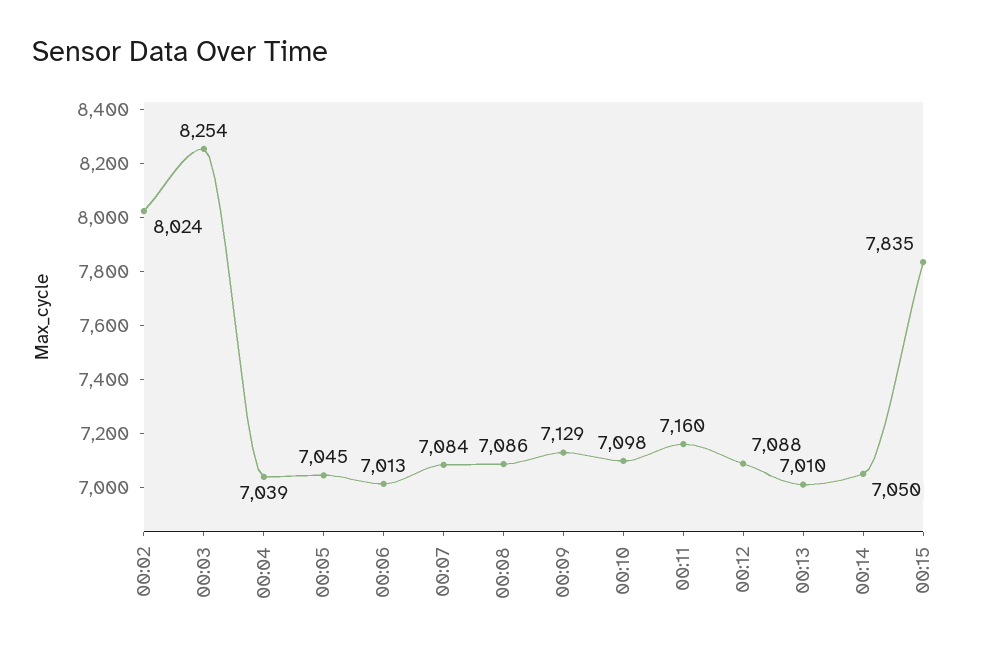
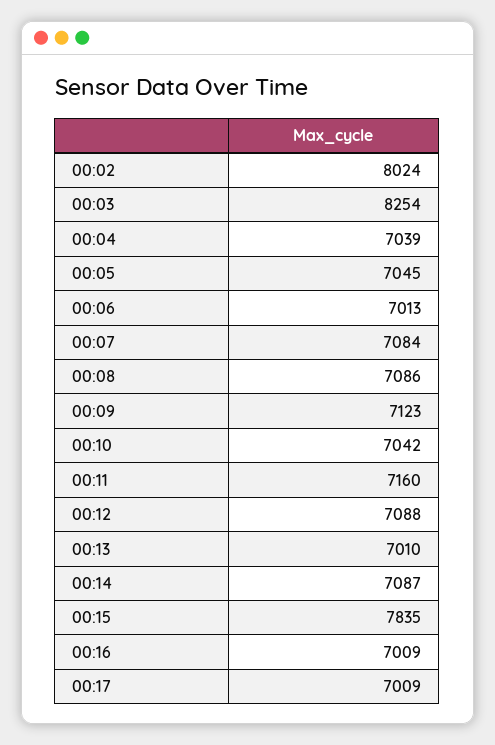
00:09: 7129 -> 7123
00:10: 7098 -> 7042
00:14: 7050 -> 7087
00:16: none -> 7009
00:17: none -> 7009

